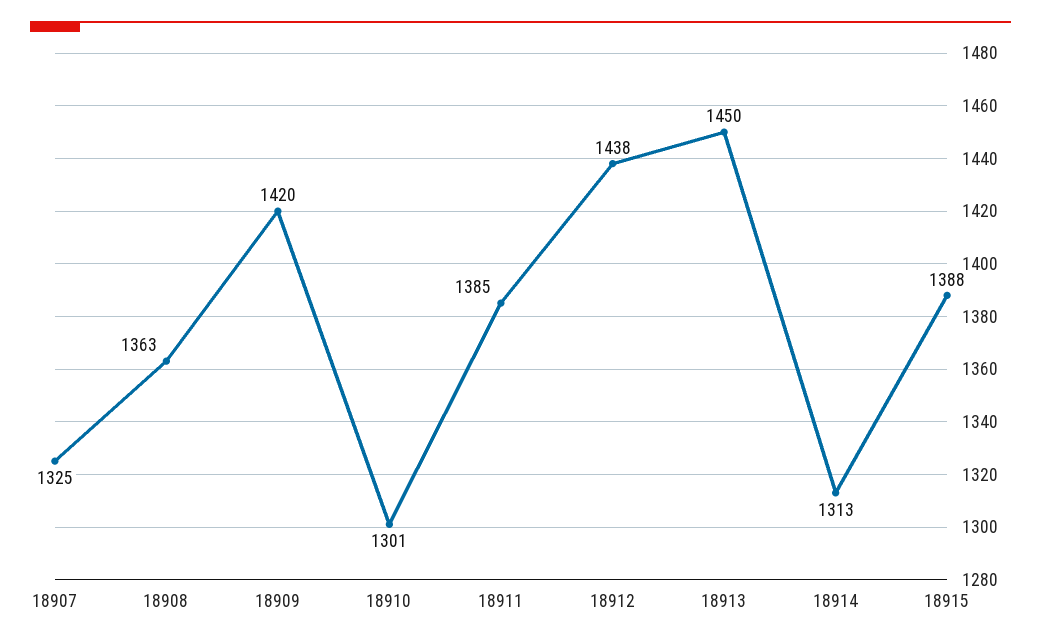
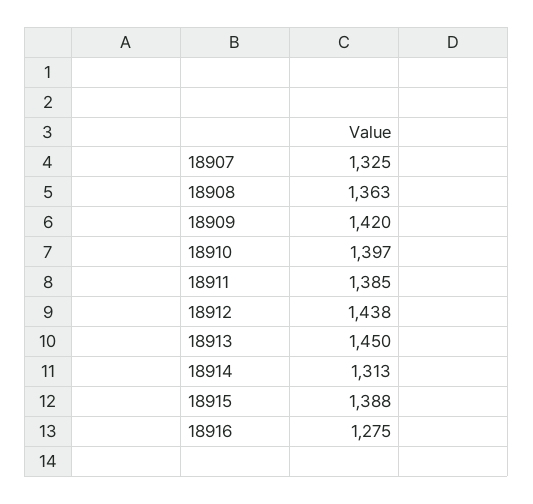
18910: 1301 -> 1397
18916: none -> 1275

